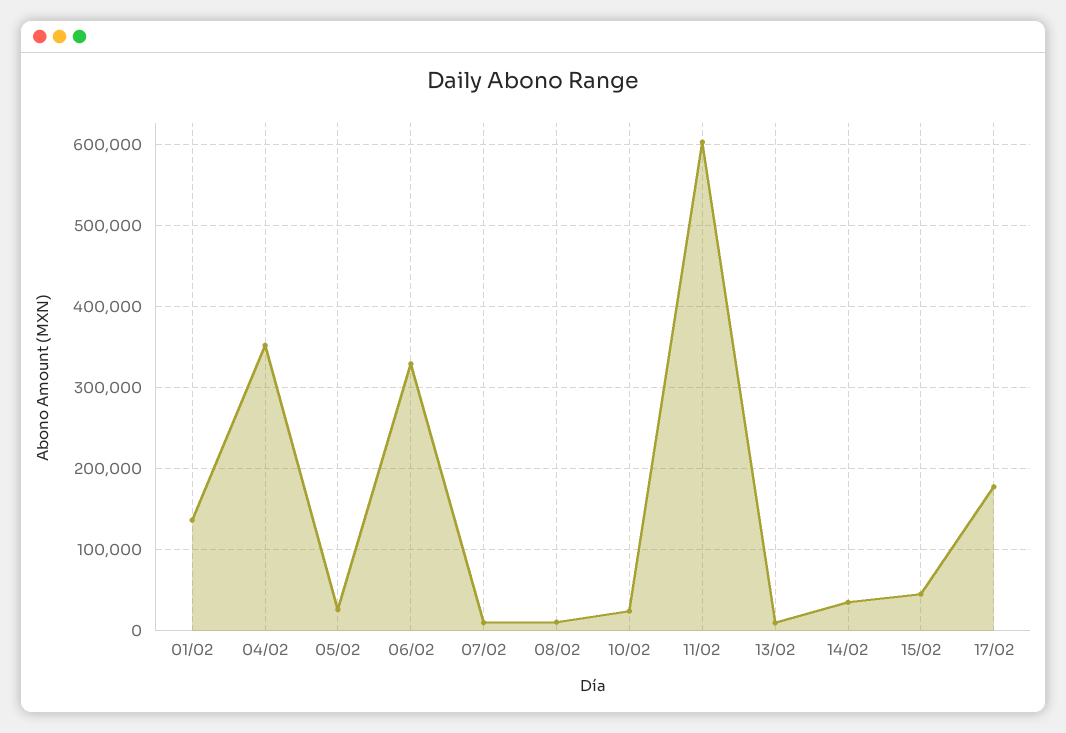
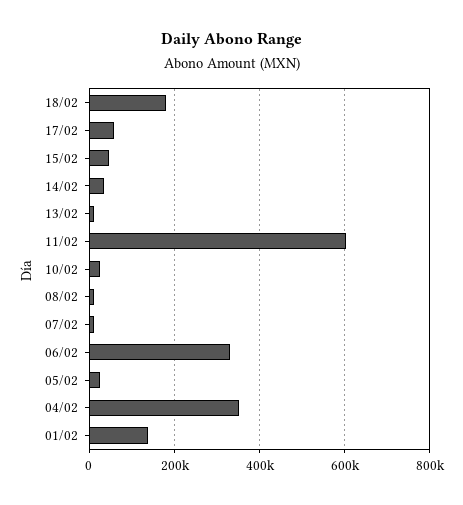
17/02: 180000 -> 60000
18/02: none -> 180000

